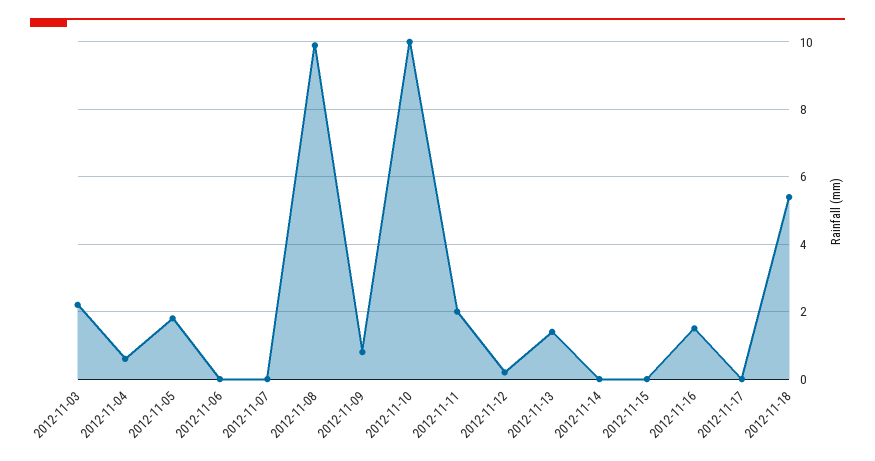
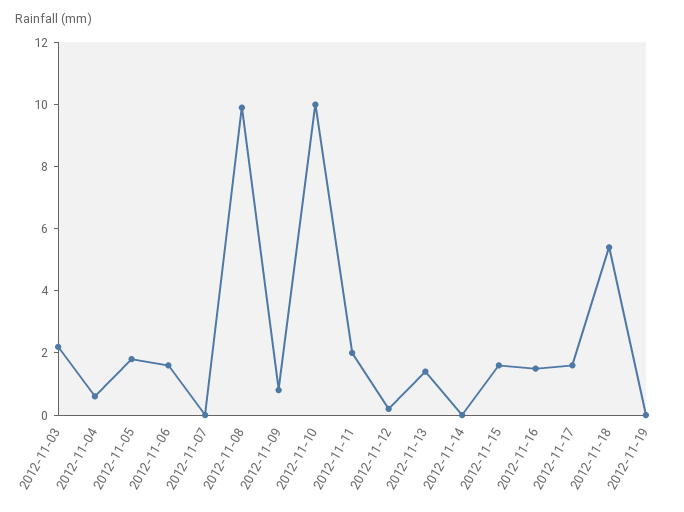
2012-11-06: 0 -> 1.5
2012-11-15: 0 -> 1.5
2012-11-17: 0 -> 1.5
2012-11-19: none -> 0

